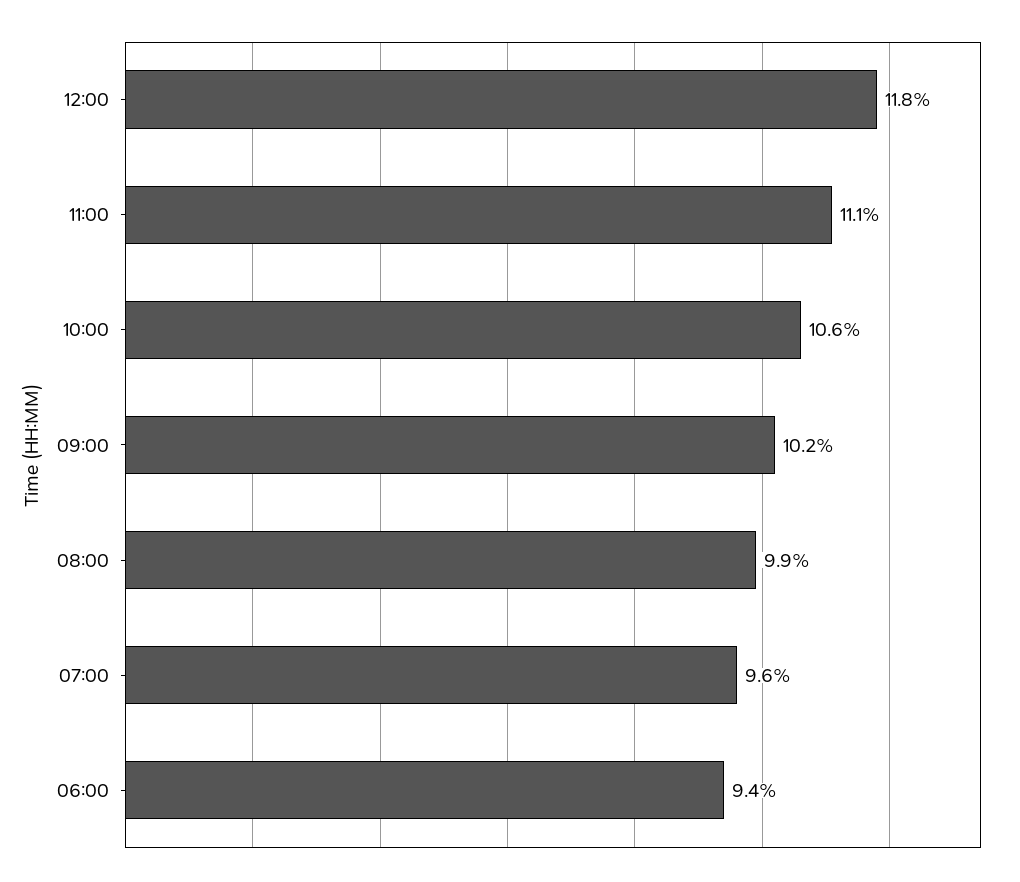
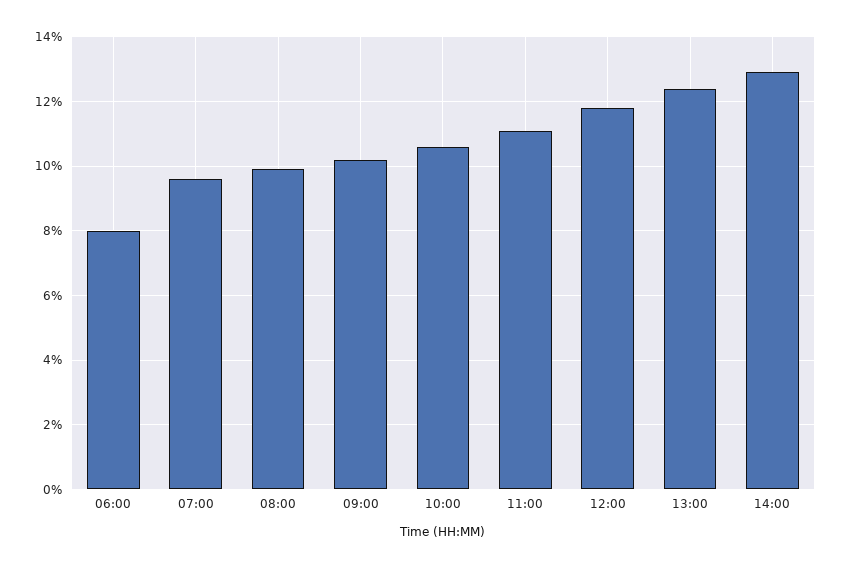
06:00: 9.4 -> 8
13:00: none -> 12.5
14:00: none -> 13

